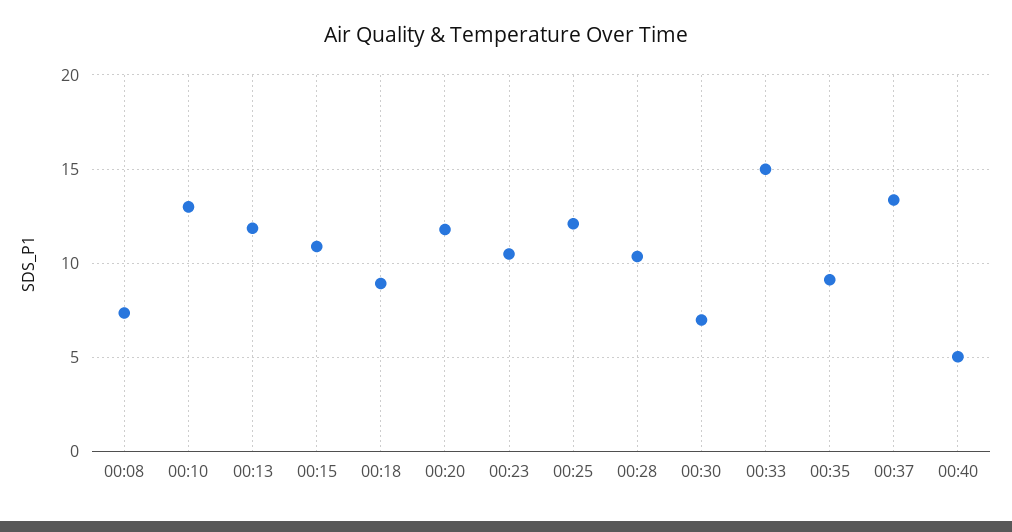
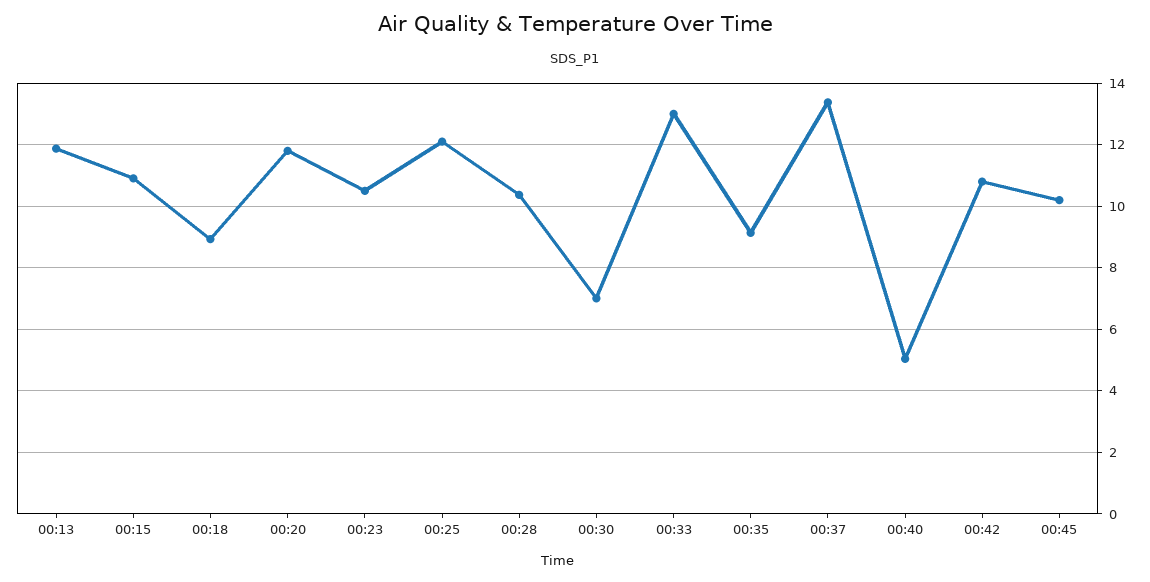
00:08: 7.5 -> none
00:10: 13 -> none
00:33: 15 -> 13
00:42: none -> 10.8
00:45: none -> 10.2

